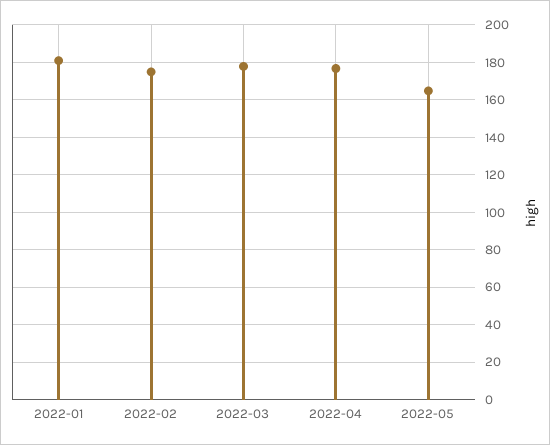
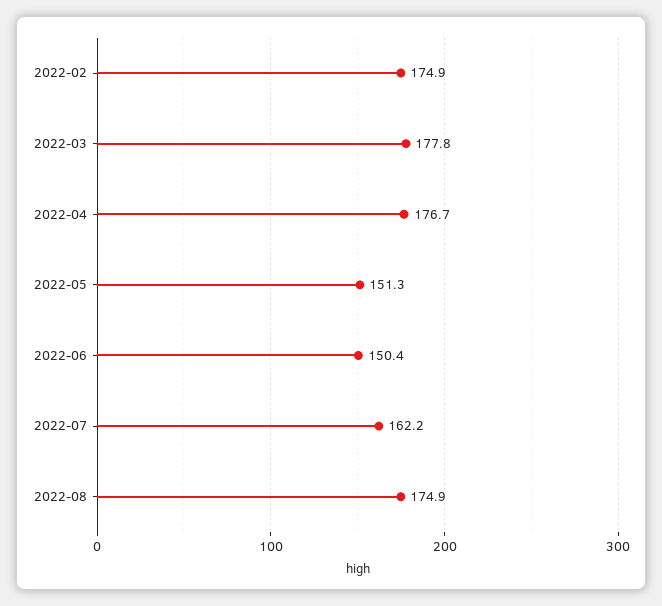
2022-01: 180 -> none
2022-05: 165 -> 151.3
2022-06: none -> 150.4
2022-07: none -> 162.2
2022-08: none -> 174.9

